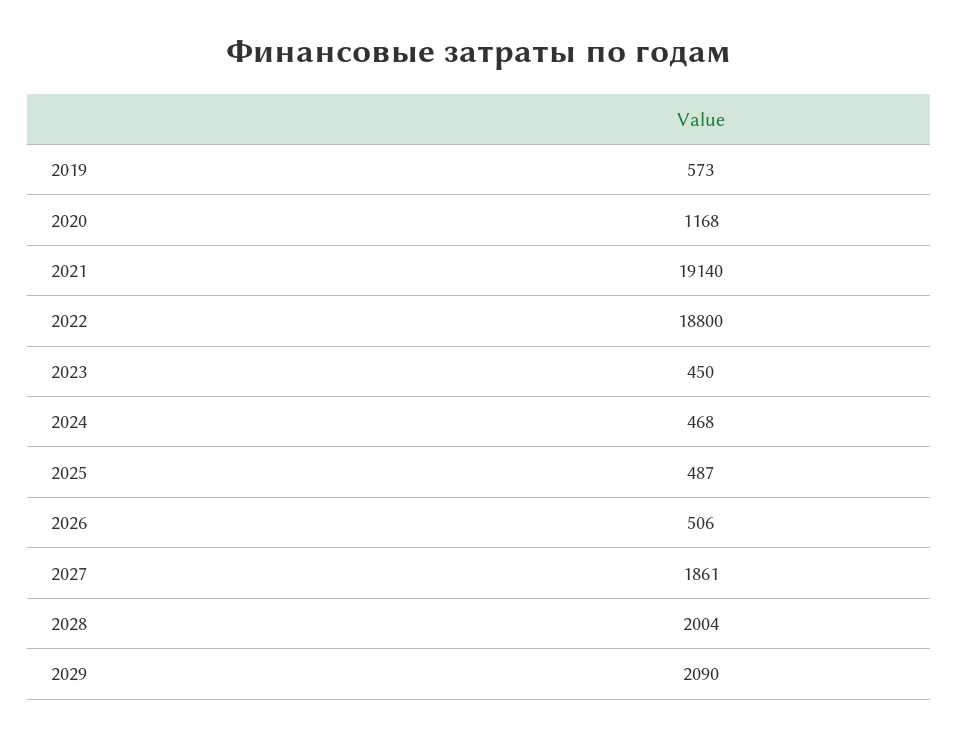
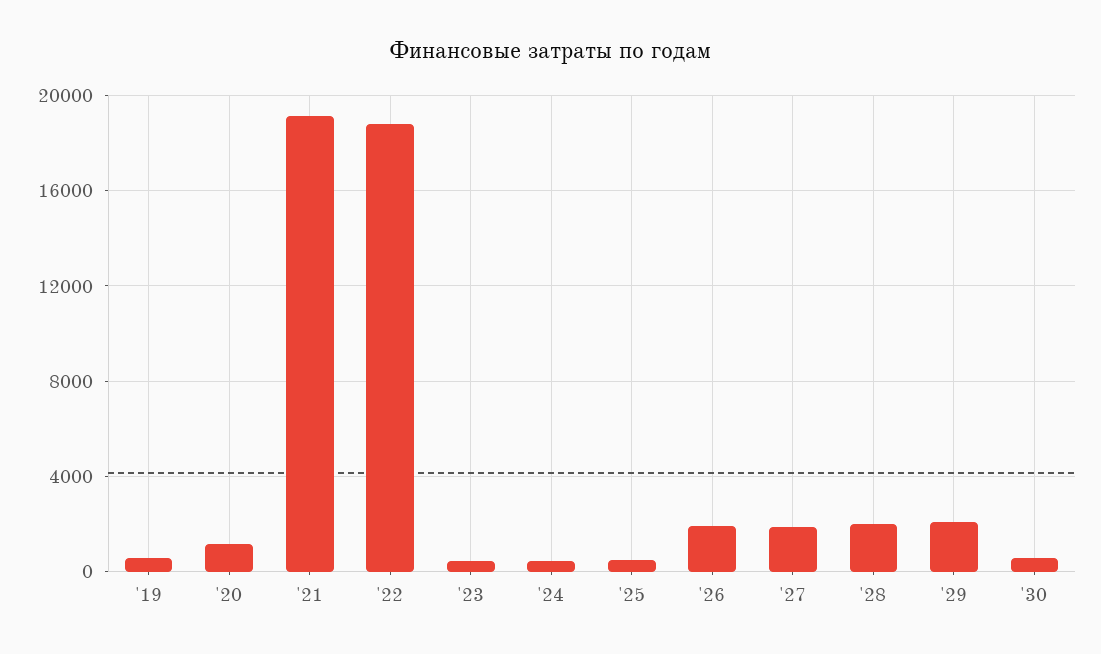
2026: 506 -> 2000
'30: none -> 500

